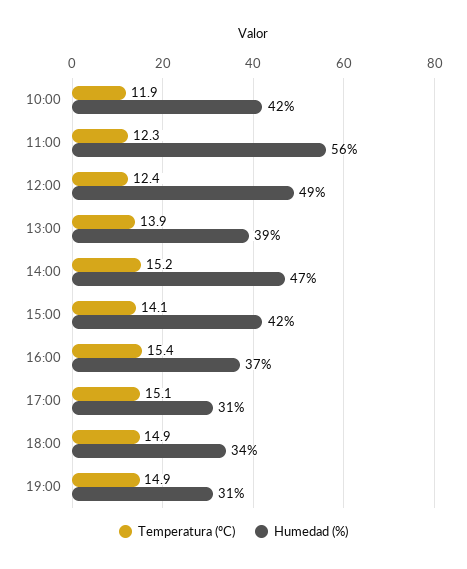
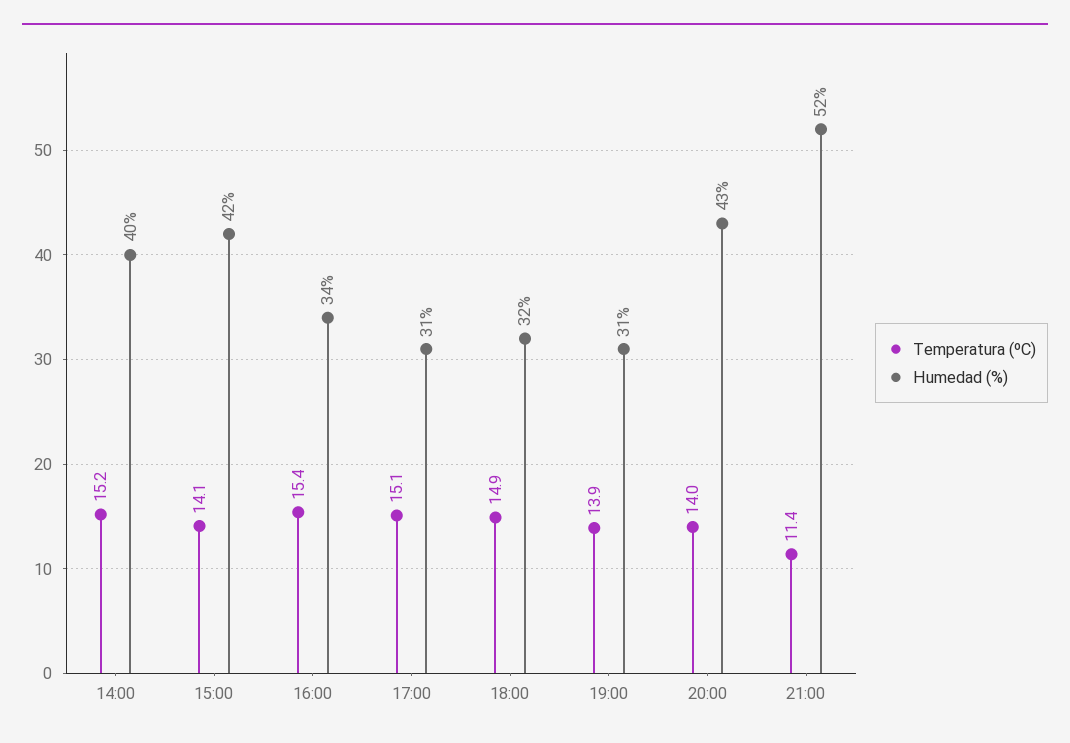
Temperatura (ºC), 10:00: 11.9 -> none
Humedad (%), 10:00: 42 -> none
Temperatura (ºC), 11:00: 12.3 -> none
Humedad (%), 11:00: 56 -> none
Temperatura (ºC), 12:00: 12.4 -> none
Humedad (%), 12:00: 49 -> none
Temperatura (ºC), 13:00: 13.9 -> none
Humedad (%), 13:00: 39 -> none
Humedad (%), 14:00: 47 -> 40
Humedad (%), 16:00: 37 -> 34
Humedad (%), 18:00: 34 -> 32
Temperatura (ºC), 19:00: 14.9 -> 13.9
Temperatura (ºC), 20:00: none -> 14
Humedad (%), 20:00: none -> 43
Temperatura (ºC), 21:00: none -> 11.4
Humedad (%), 21:00: none -> 52

